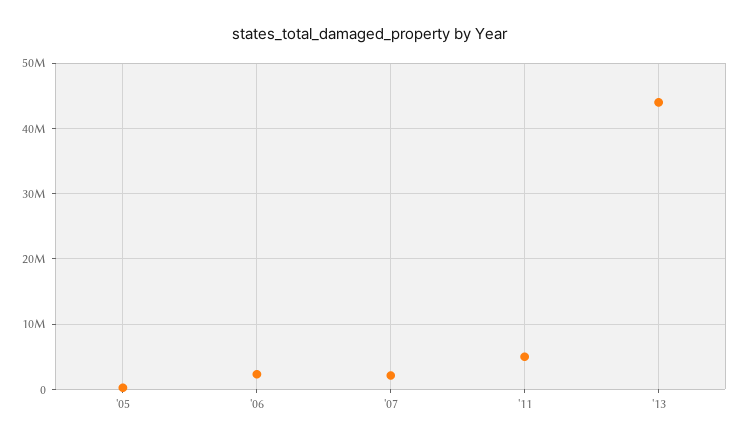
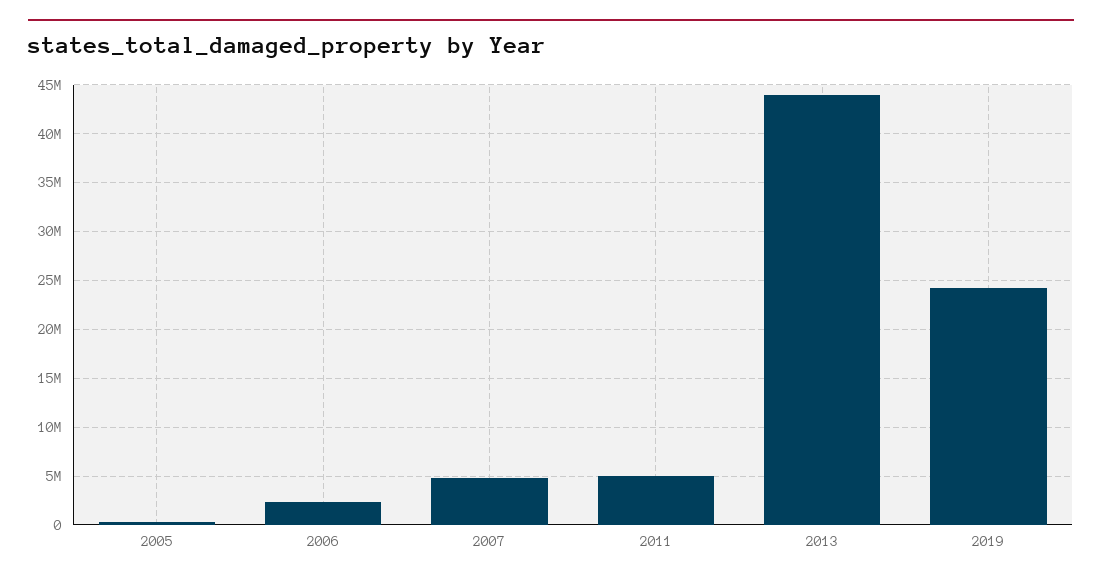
'07: 2000000 -> 5000000
2019: none -> 24000000

